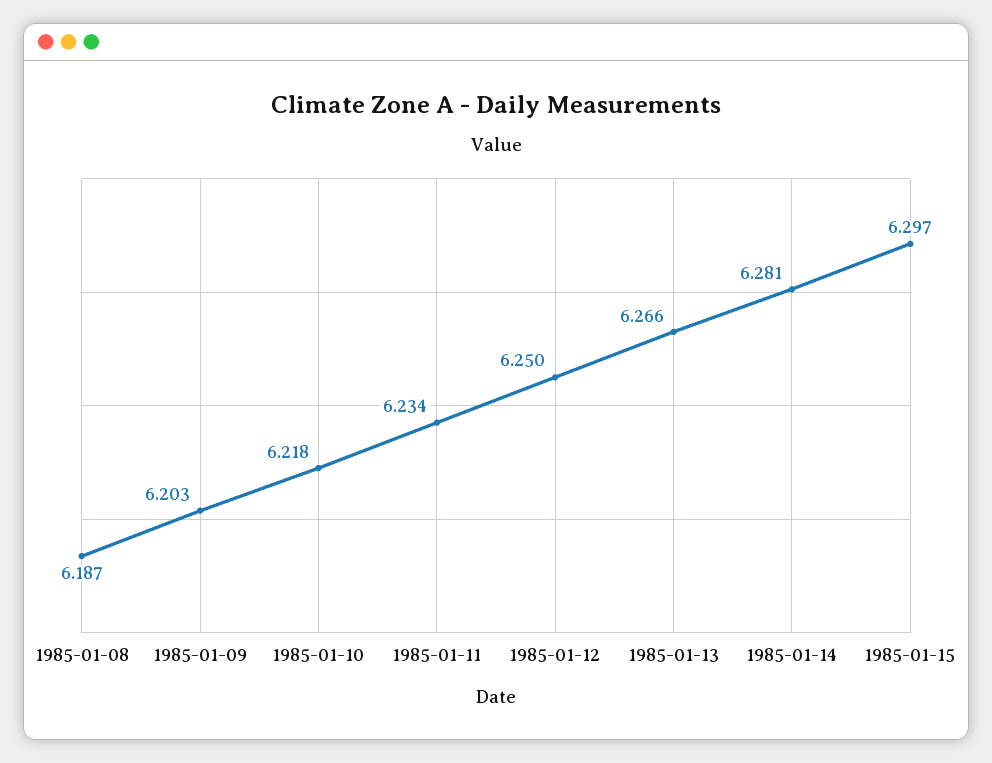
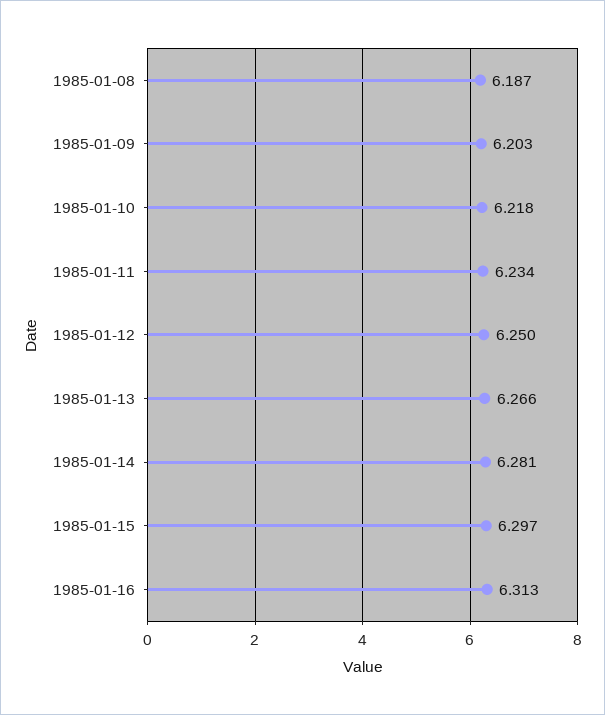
1985-01-16: none -> 6.313

